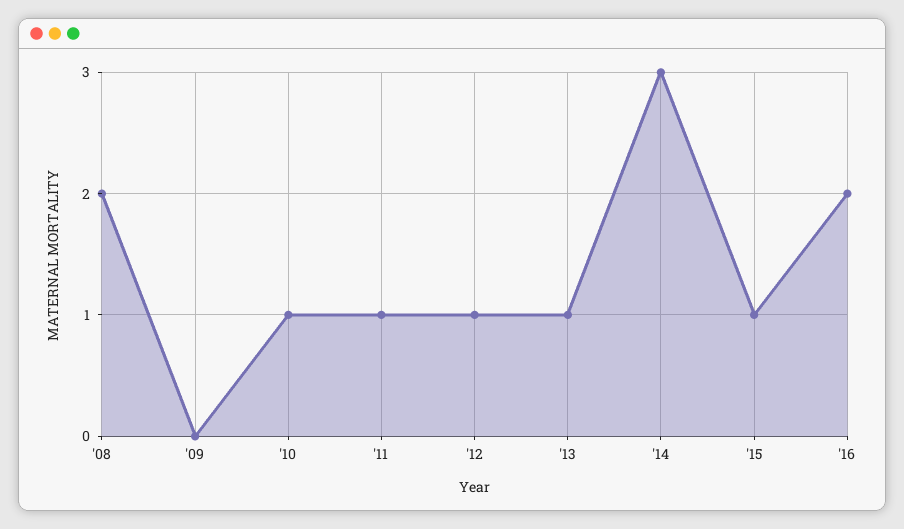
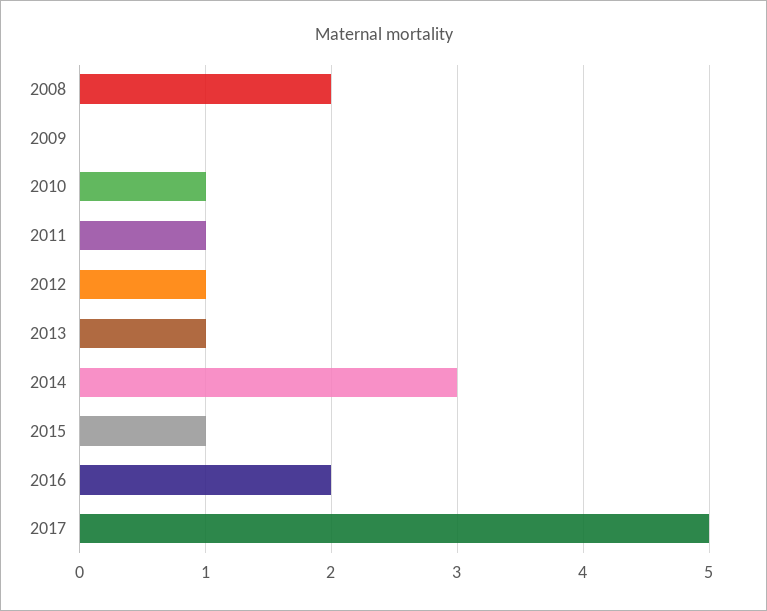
2017: none -> 5

